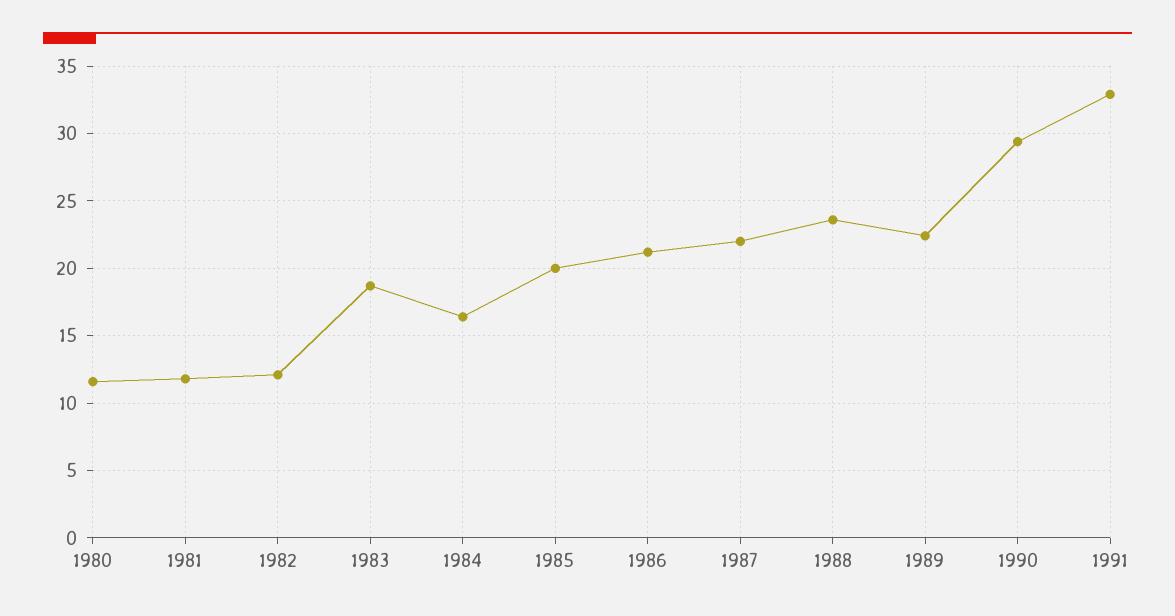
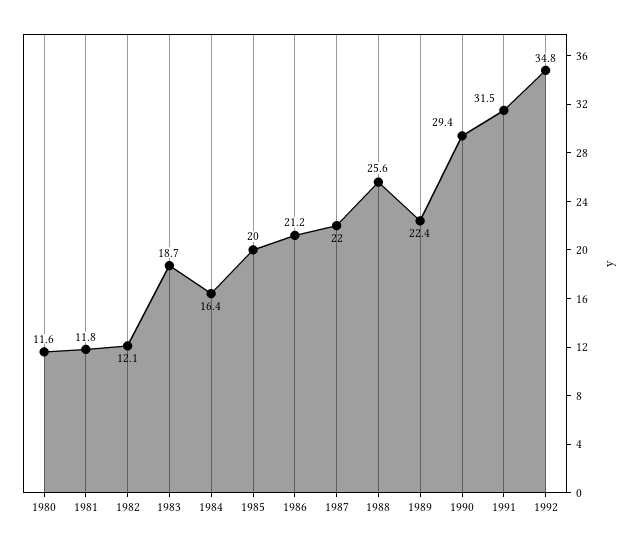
1988: 23.5 -> 25.6
1991: 33 -> 31.5
1992: none -> 34.8

